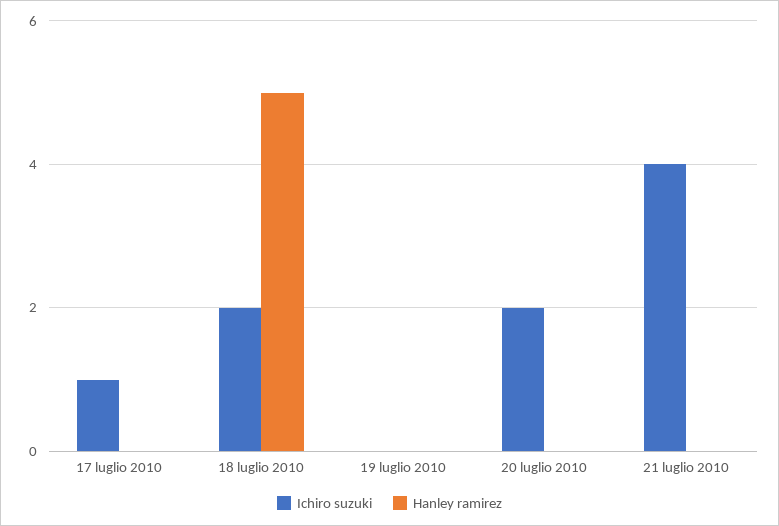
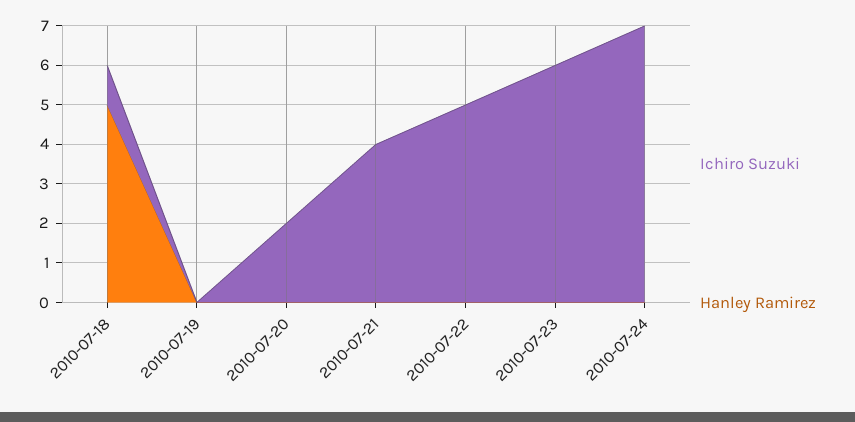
Ichiro suzuki, 17 luglio 2010: 1 -> none
Hanley ramirez, 17 luglio 2010: 0 -> none
Ichiro suzuki, 18 luglio 2010: 2 -> 1
Ichiro suzuki, 2010-07-22: none -> 5
Hanley ramirez, 2010-07-22: none -> 0
Ichiro suzuki, 2010-07-23: none -> 6
Hanley ramirez, 2010-07-23: none -> 0
Ichiro suzuki, 2010-07-24: none -> 7
Hanley ramirez, 2010-07-24: none -> 0

